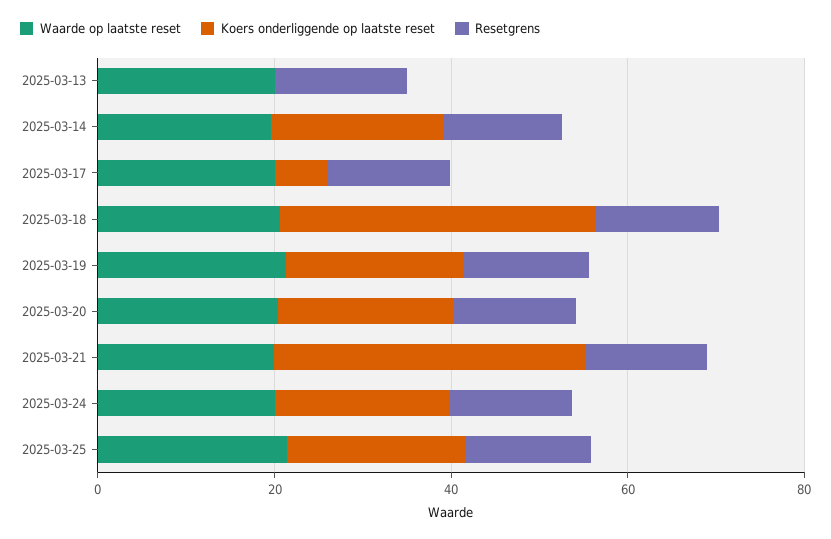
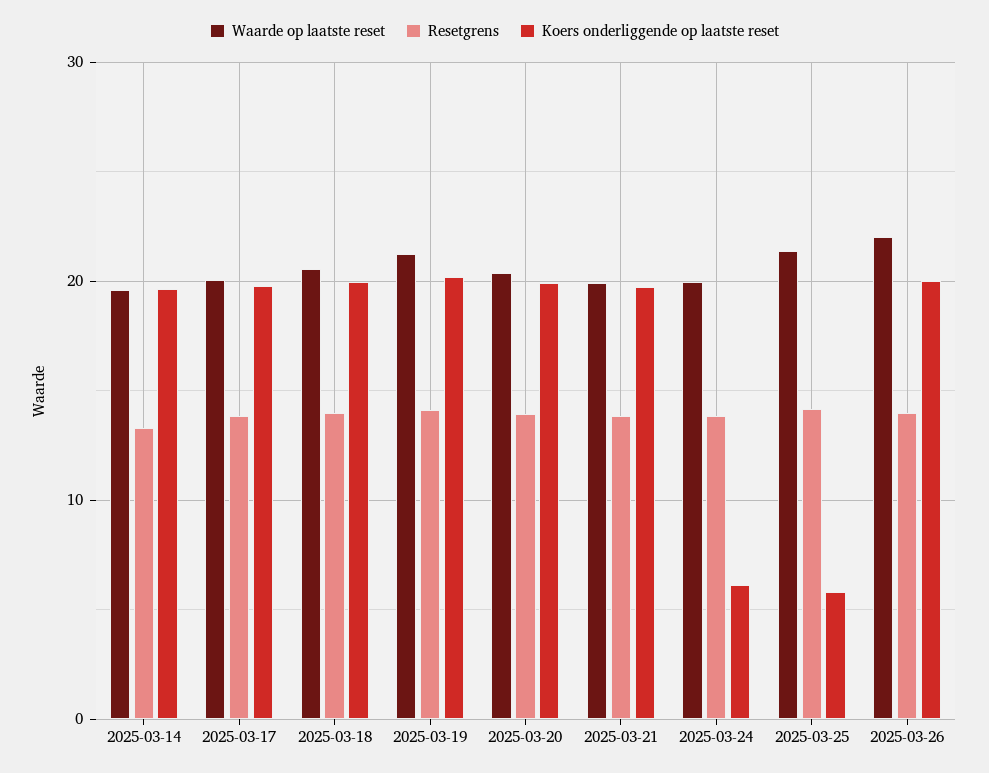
Waarde op laatste reset, 2025-03-13: 20 -> none
Koers onderliggende op laatste reset, 2025-03-13: 0 -> none
Resetgrens, 2025-03-13: 15 -> none
Koers onderliggende op laatste reset, 2025-03-17: 5 -> 20
Koers onderliggende op laatste reset, 2025-03-18: 35 -> 20
Koers onderliggende op laatste reset, 2025-03-21: 35 -> 20
Koers onderliggende op laatste reset, 2025-03-24: 20 -> 6
Koers onderliggende op laatste reset, 2025-03-25: 20 -> 6
Waarde op laatste reset, 2025-03-26: none -> 22
Resetgrens, 2025-03-26: none -> 14
Koers onderliggende op laatste reset, 2025-03-26: none -> 20

